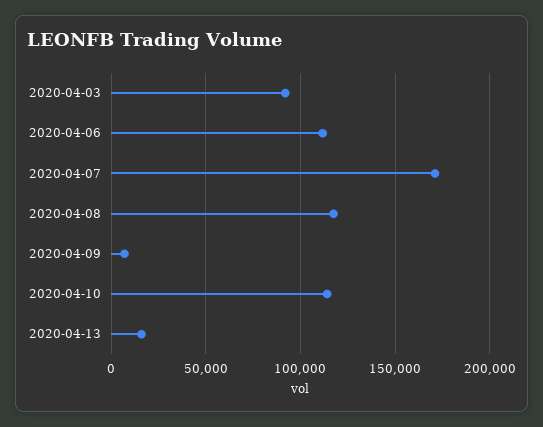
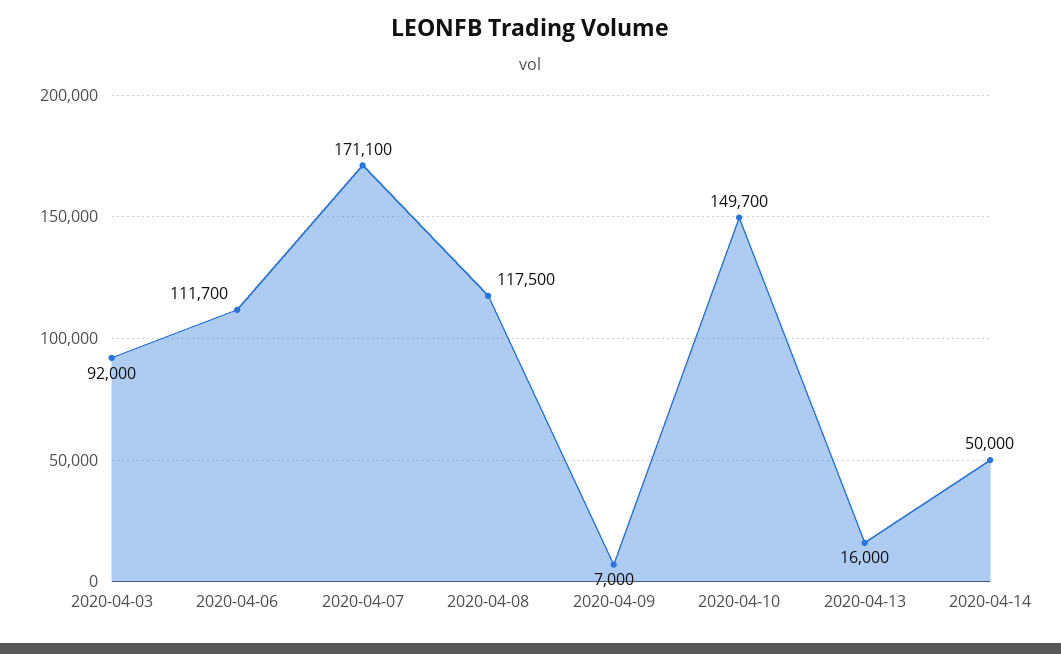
2020-04-10: 115000 -> 149700
2020-04-14: none -> 50000

